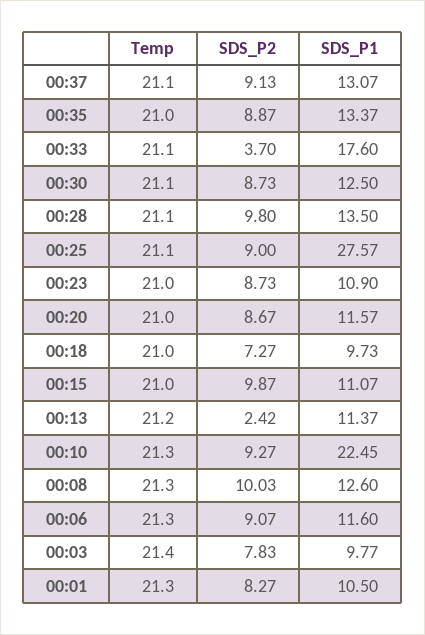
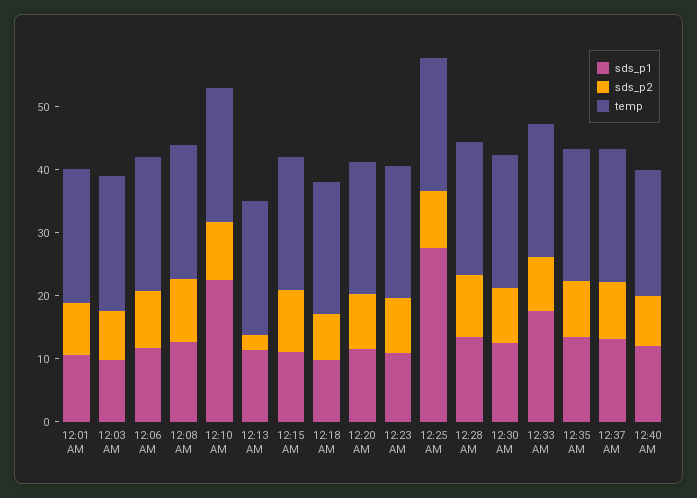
SDS_P2, 00:33: 3.7 -> 8
SDS_P1, 12:40 AM: none -> 12
SDS_P2, 12:40 AM: none -> 8
Temp, 12:40 AM: none -> 20

